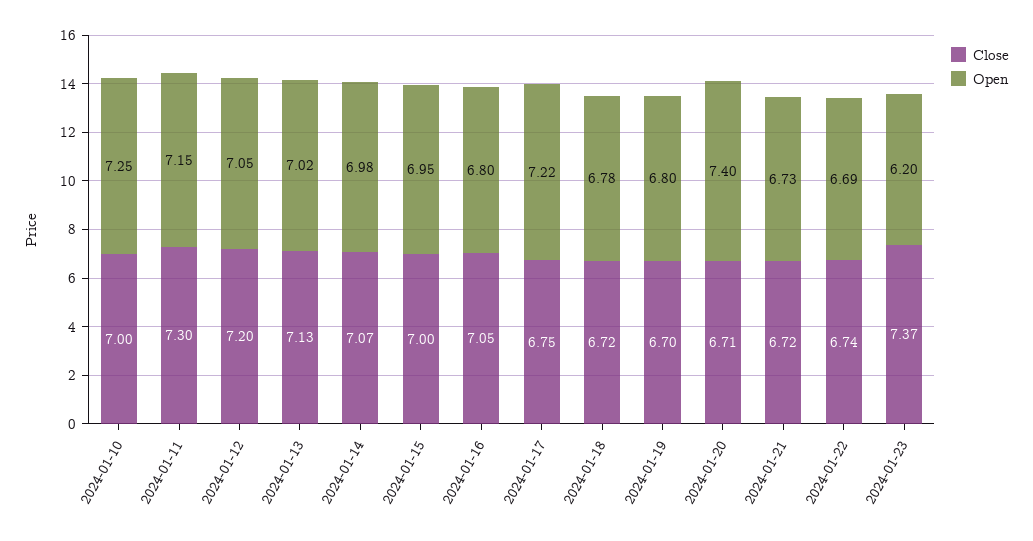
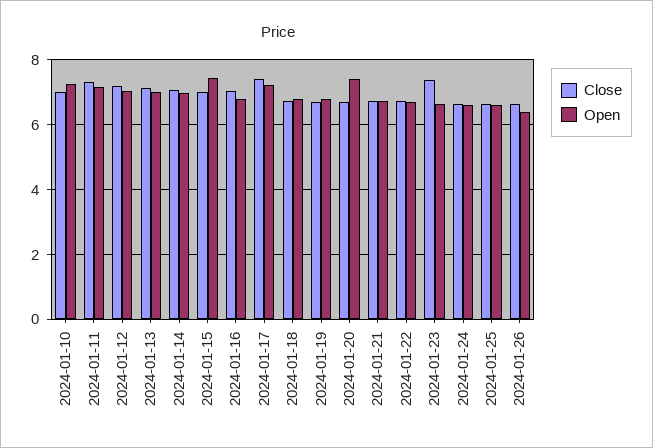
Open, 2024-01-15: 6.95 -> 7.4
Close, 2024-01-17: 6.75 -> 7.4
Open, 2024-01-23: 6.2 -> 6.6
Close, 2024-01-24: none -> 6.6
Open, 2024-01-24: none -> 6.6
Close, 2024-01-25: none -> 6.6
Open, 2024-01-25: none -> 6.6
Close, 2024-01-26: none -> 6.6
Open, 2024-01-26: none -> 6.4

